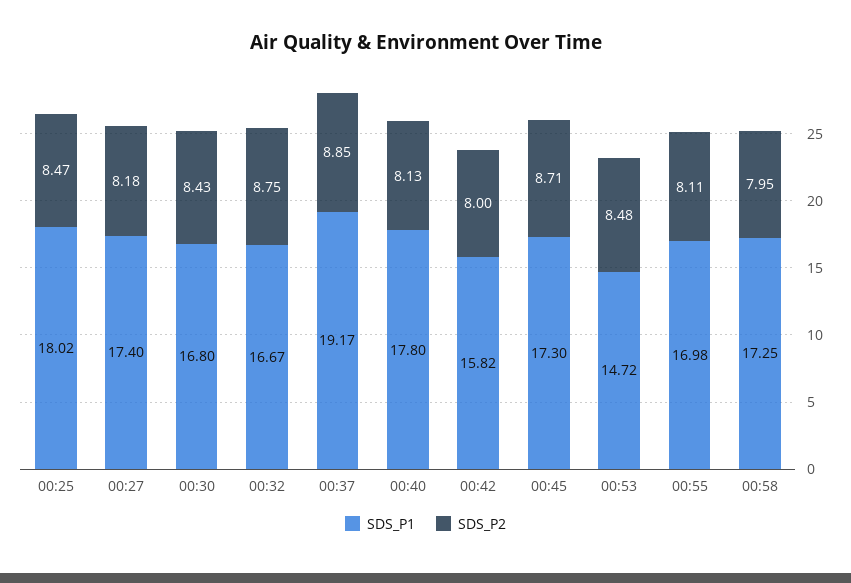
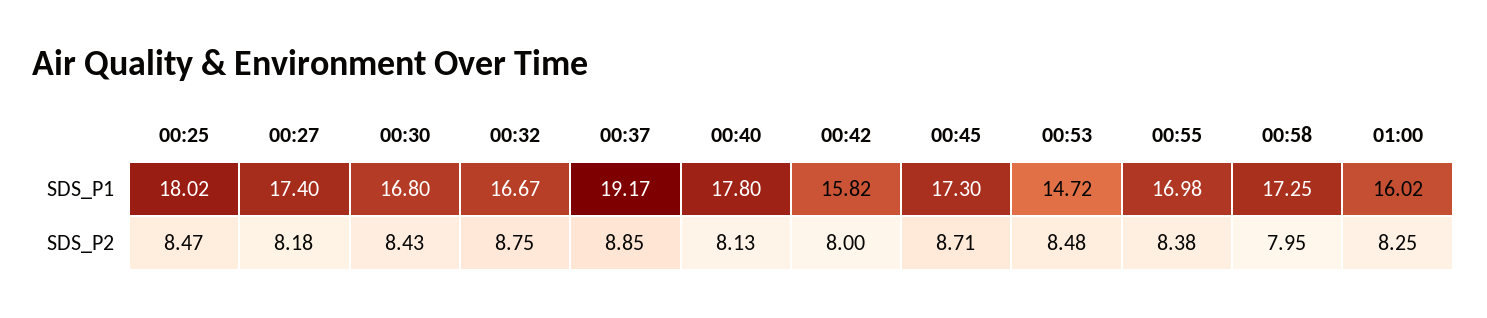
SDS_P2, 00:55: 8.11 -> 8.38
SDS_P1, 01:00: none -> 16.02
SDS_P2, 01:00: none -> 8.25

